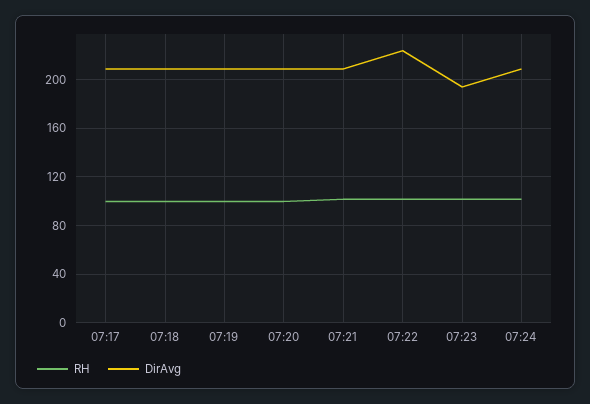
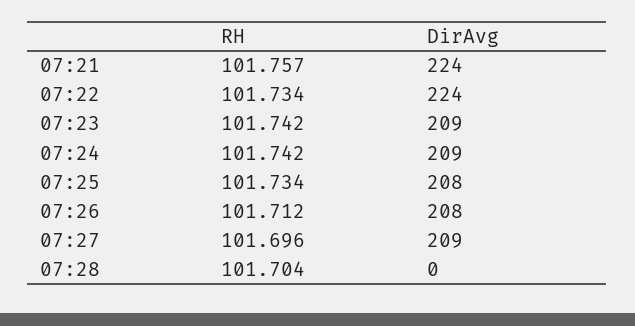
RH, 07:17: 100 -> none
DirAvg, 07:17: 210 -> none
RH, 07:18: 100 -> none
DirAvg, 07:18: 210 -> none
RH, 07:19: 100 -> none
DirAvg, 07:19: 210 -> none
RH, 07:20: 100 -> none
DirAvg, 07:20: 210 -> none
DirAvg, 07:21: 210 -> 224
DirAvg, 07:23: 195 -> 209
RH, 07:25: none -> 101.734
DirAvg, 07:25: none -> 208
RH, 07:26: none -> 101.712
DirAvg, 07:26: none -> 208
RH, 07:27: none -> 101.696
DirAvg, 07:27: none -> 209
RH, 07:28: none -> 101.704
DirAvg, 07:28: none -> 0

